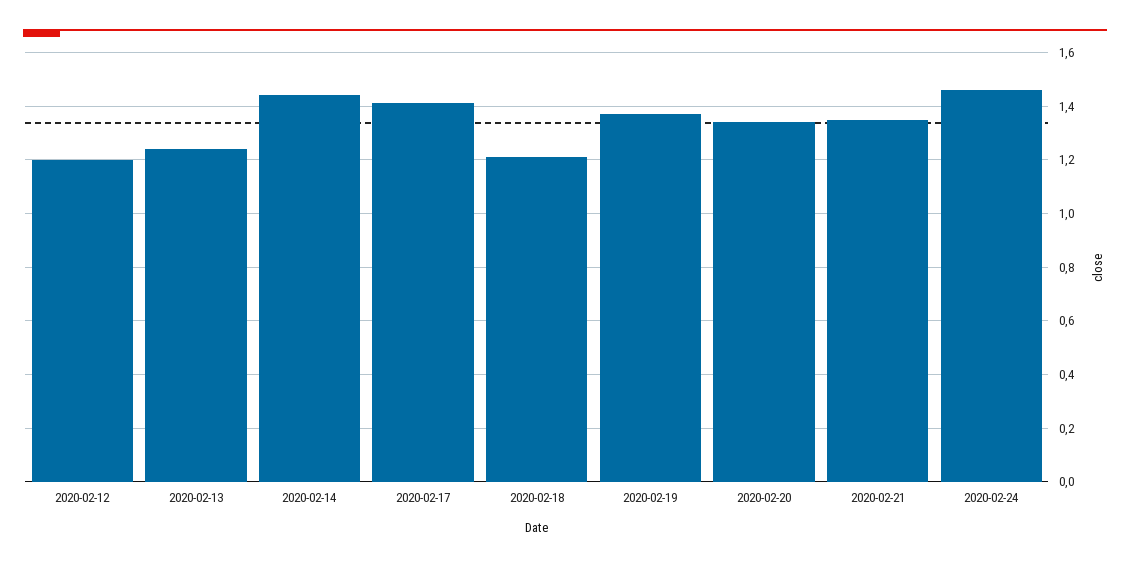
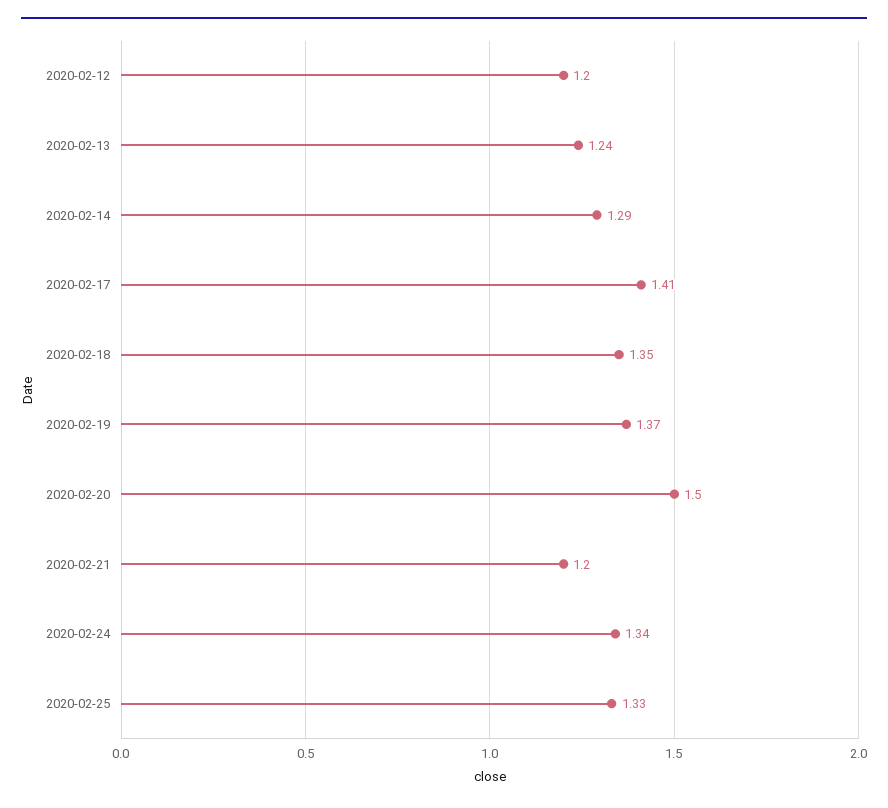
2020-02-14: 1.45 -> 1.29
2020-02-18: 1.2 -> 1.35
2020-02-20: 1.35 -> 1.5
2020-02-21: 1.35 -> 1.2
2020-02-24: 1.45 -> 1.34
2020-02-25: none -> 1.33

